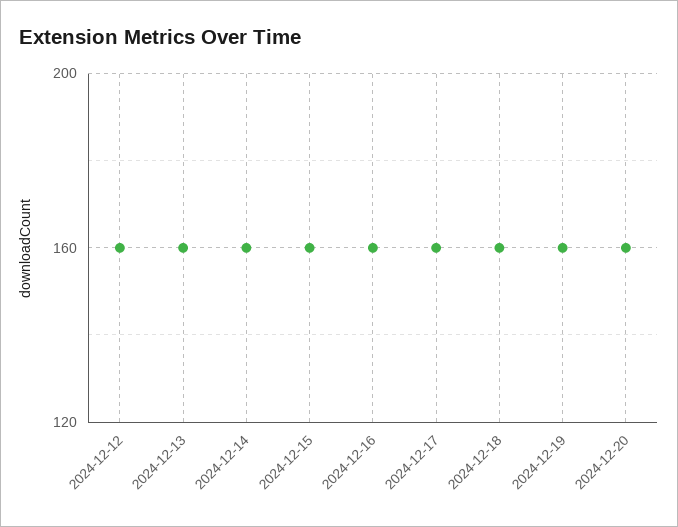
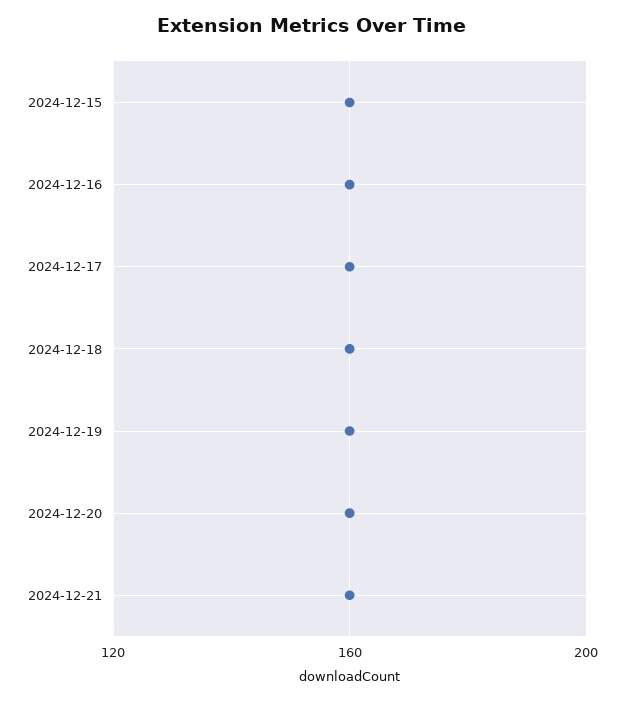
2024-12-12: 160 -> none
2024-12-13: 160 -> none
2024-12-14: 160 -> none
2024-12-21: none -> 160

